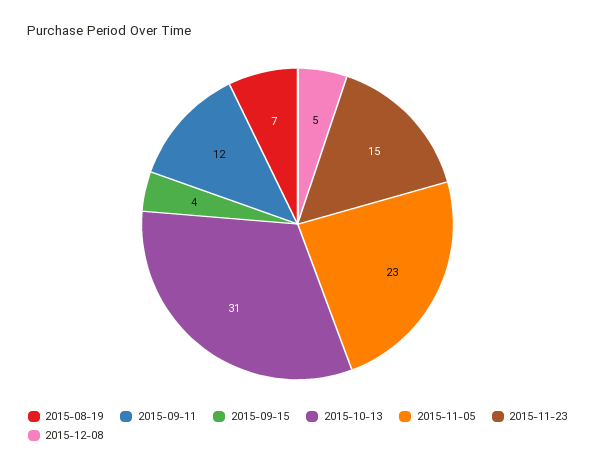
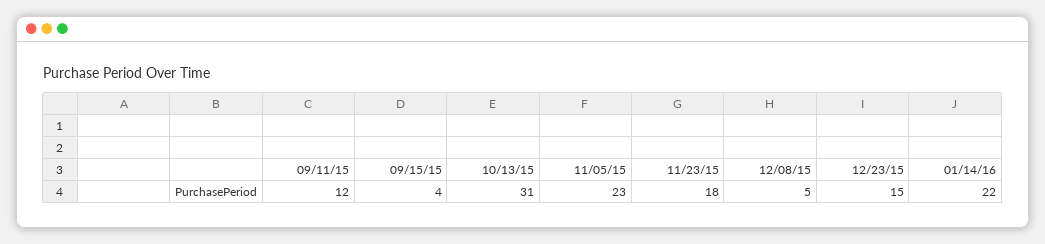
2015-08-19: 7 -> none
2015-11-23: 15 -> 18
12/23/15: none -> 15
01/14/16: none -> 22

